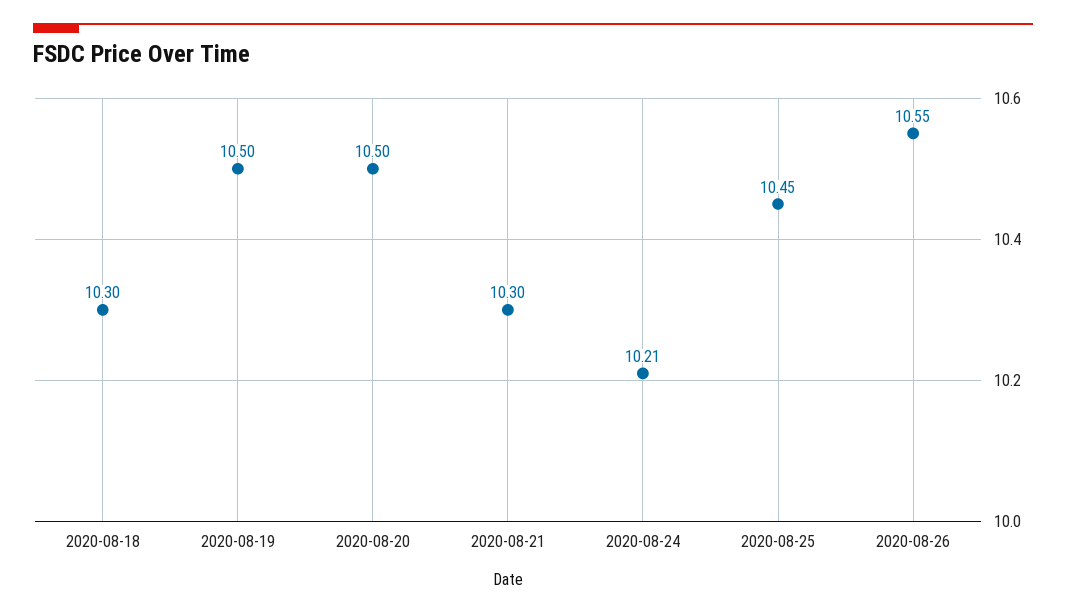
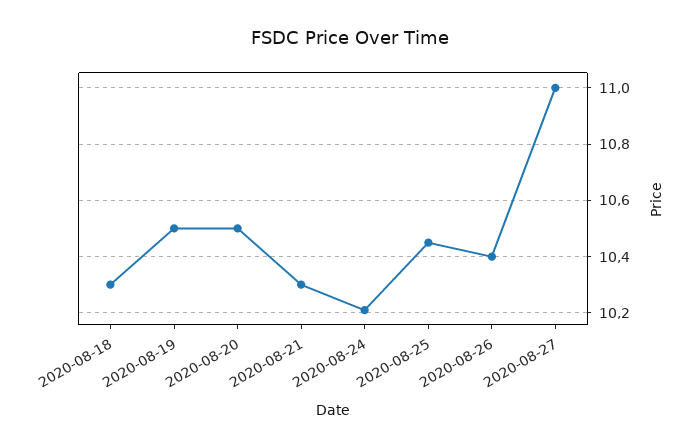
2020-08-26: 10.55 -> 10.4
2020-08-27: none -> 11

